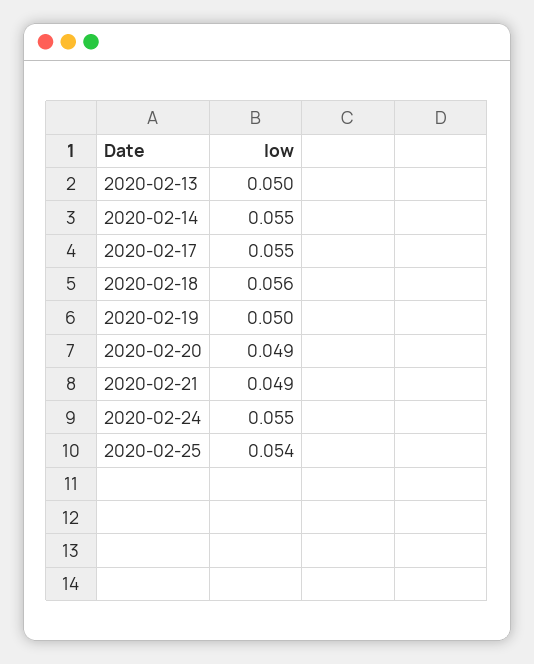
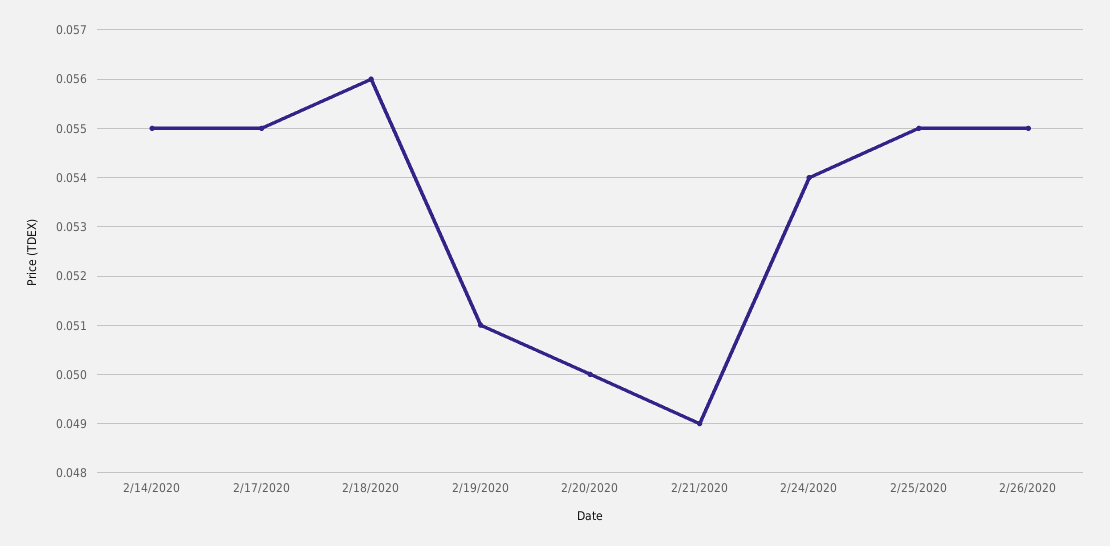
2020-02-13: 0.05 -> none
2020-02-19: 0.05 -> 0.051
2020-02-20: 0.049 -> 0.05
2020-02-24: 0.055 -> 0.054
2020-02-25: 0.054 -> 0.055
2/26/2020: none -> 0.055

